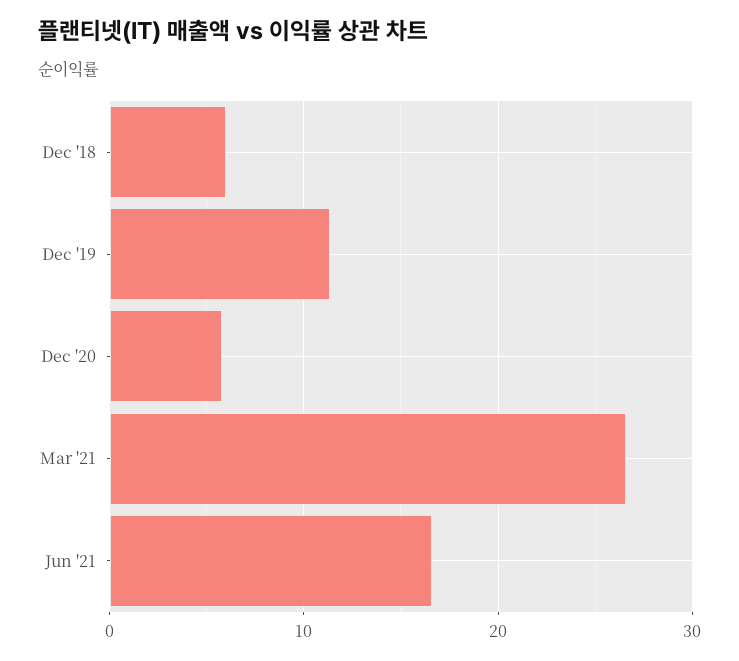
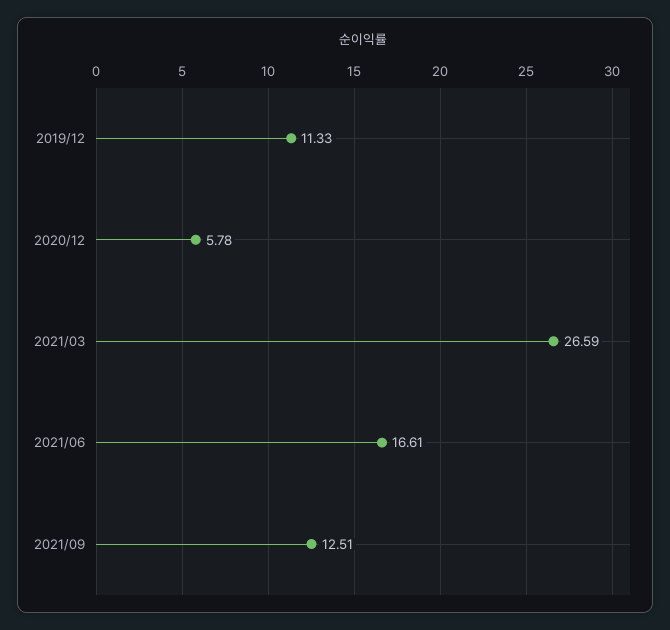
Dec '18: 6 -> none
2021/09: none -> 12.51

